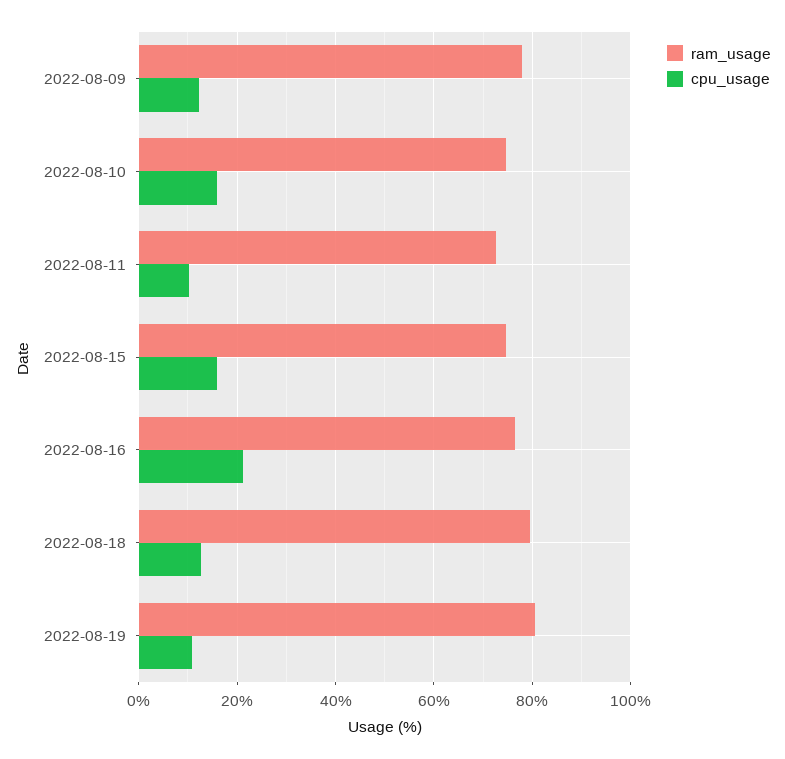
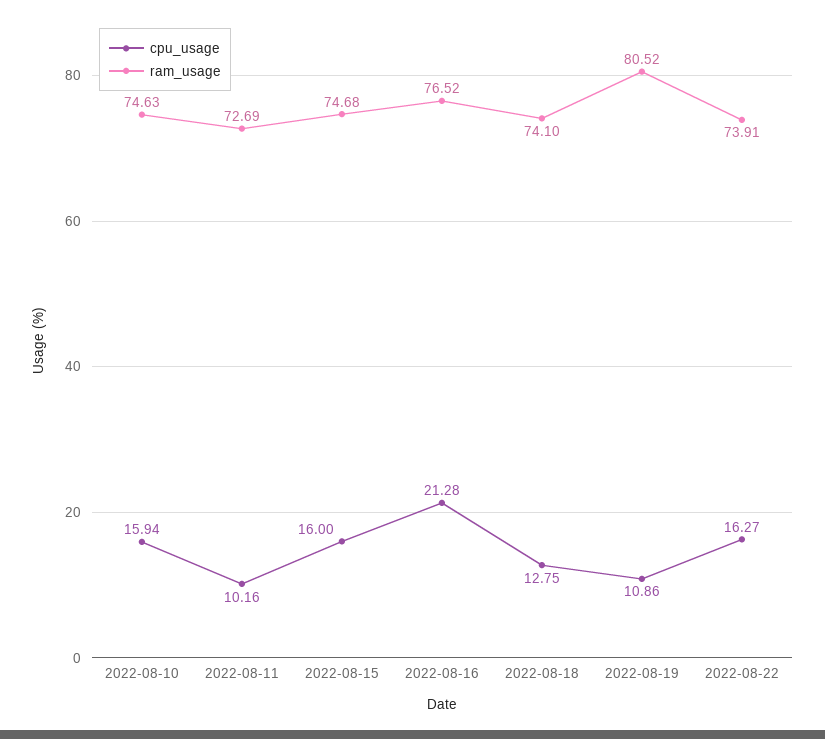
ram_usage, 2022-08-09: 78 -> none
cpu_usage, 2022-08-09: 12 -> none
ram_usage, 2022-08-18: 80 -> 74.1
cpu_usage, 2022-08-22: none -> 16.27
ram_usage, 2022-08-22: none -> 73.91

